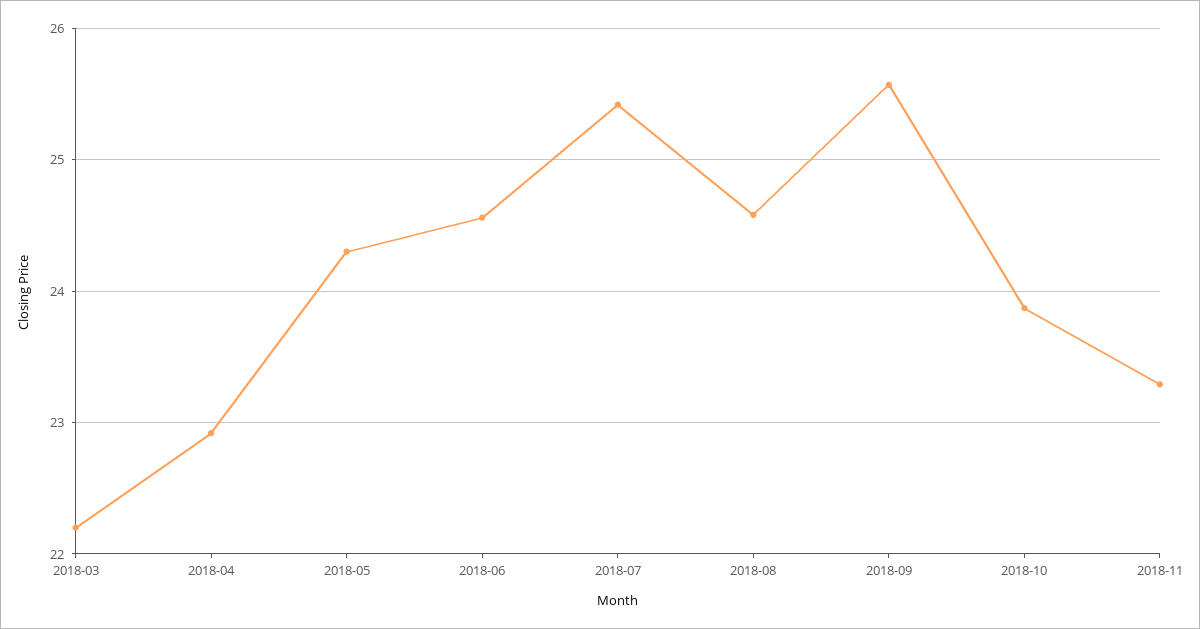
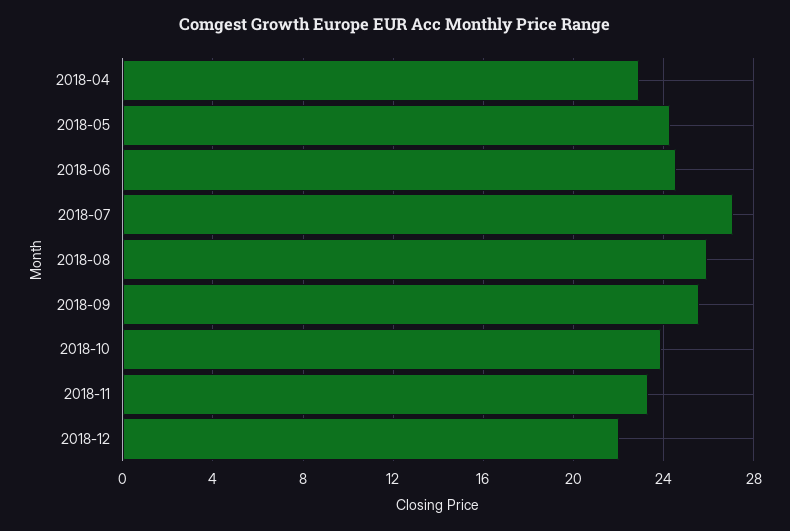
2018-03: 22.2 -> none
2018-07: 25.4 -> 27
2018-08: 24.6 -> 26
2018-12: none -> 22

